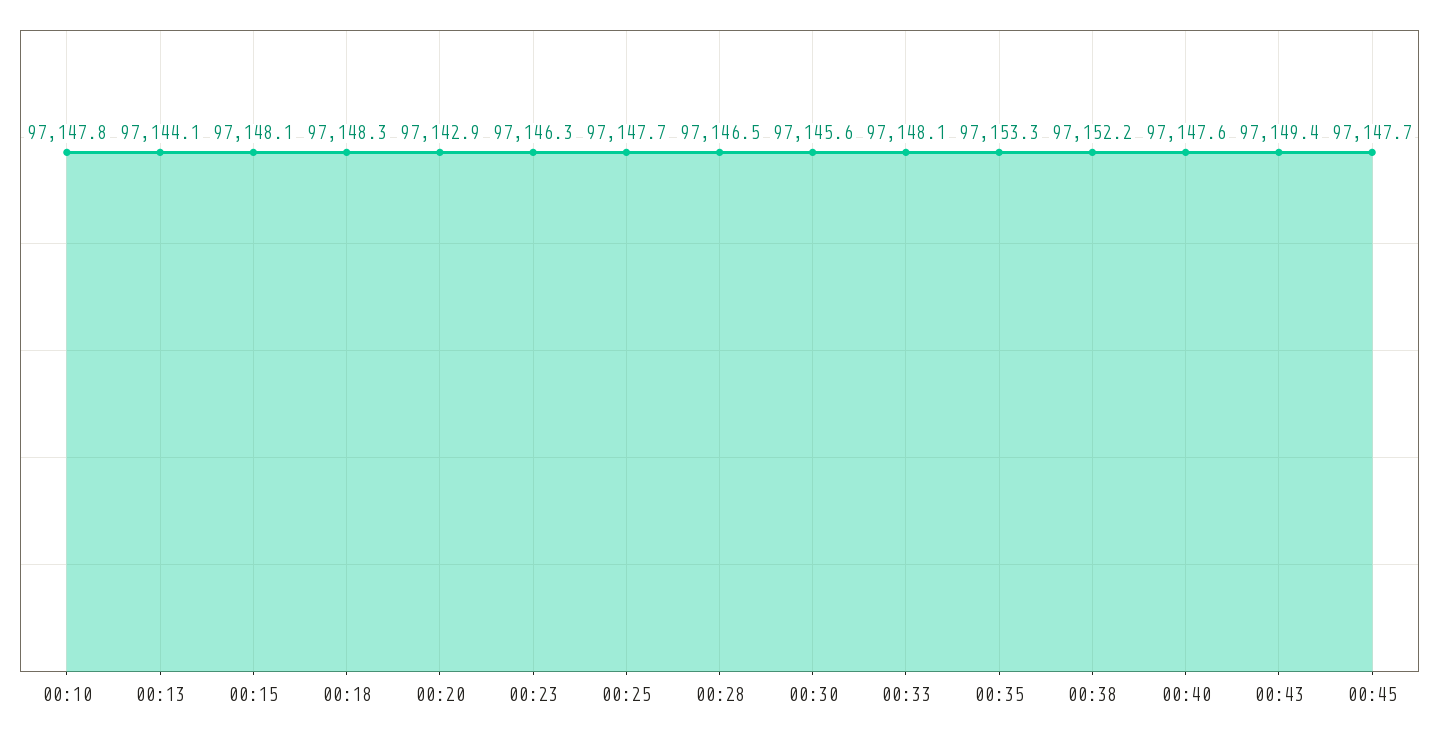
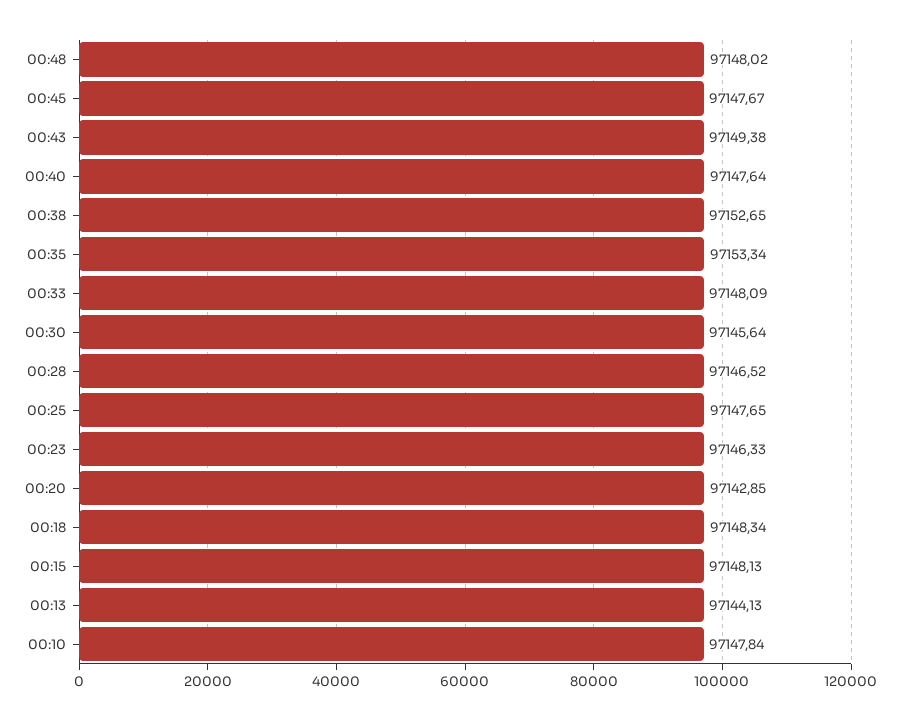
00:38: 97152.2 -> 97152.65
00:48: none -> 97148.02

